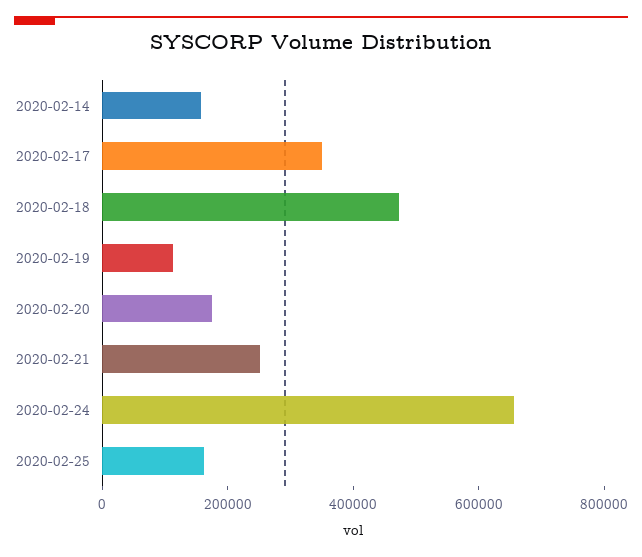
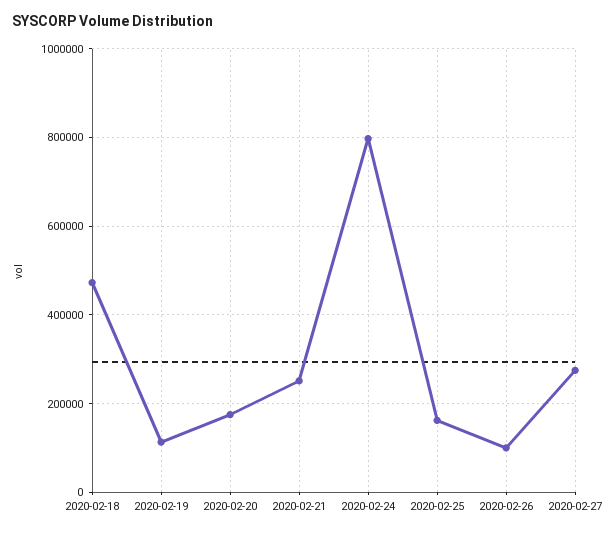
2020-02-14: 150000 -> none
2020-02-17: 350000 -> none
2020-02-24: 650000 -> 800000
2020-02-26: none -> 100000
2020-02-27: none -> 280000

